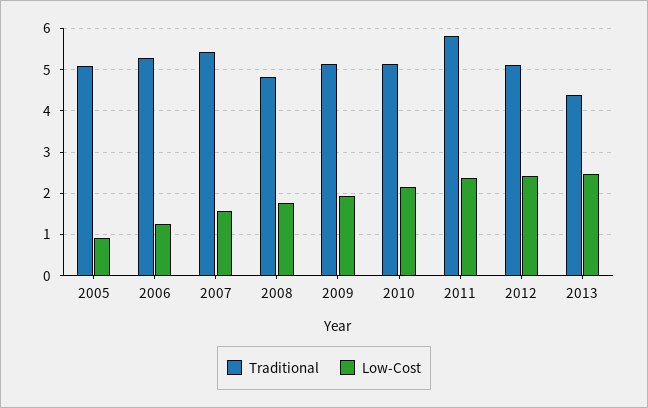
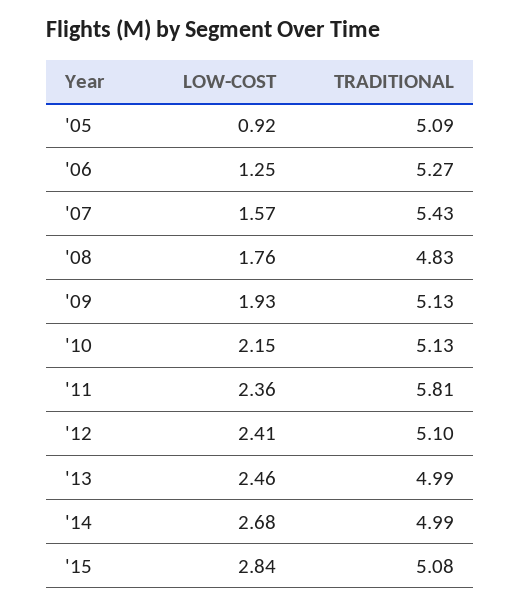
Traditional, 2013: 4.4 -> 4.99
Low-Cost, '14: none -> 2.68
Traditional, '14: none -> 4.99
Low-Cost, '15: none -> 2.84
Traditional, '15: none -> 5.08

